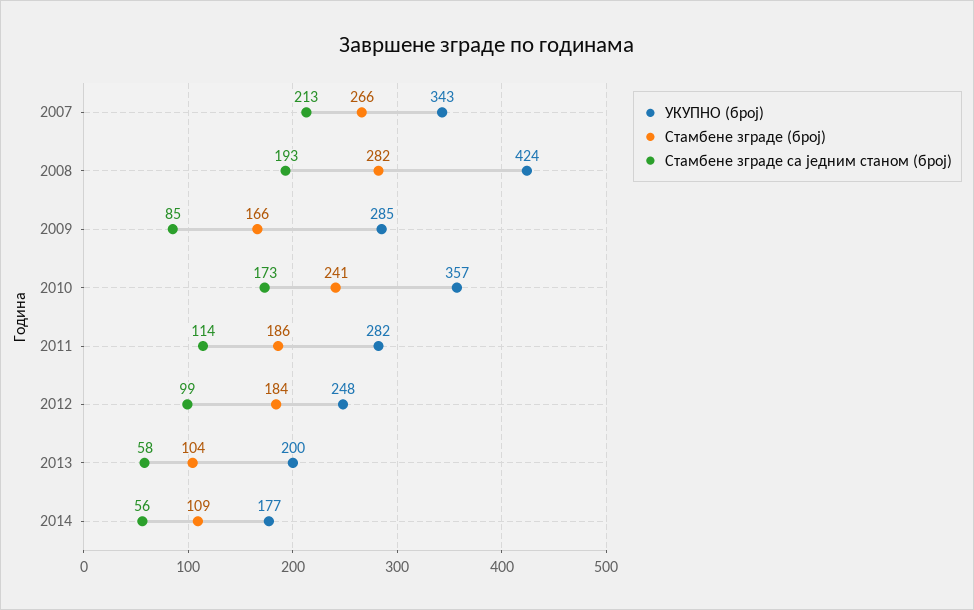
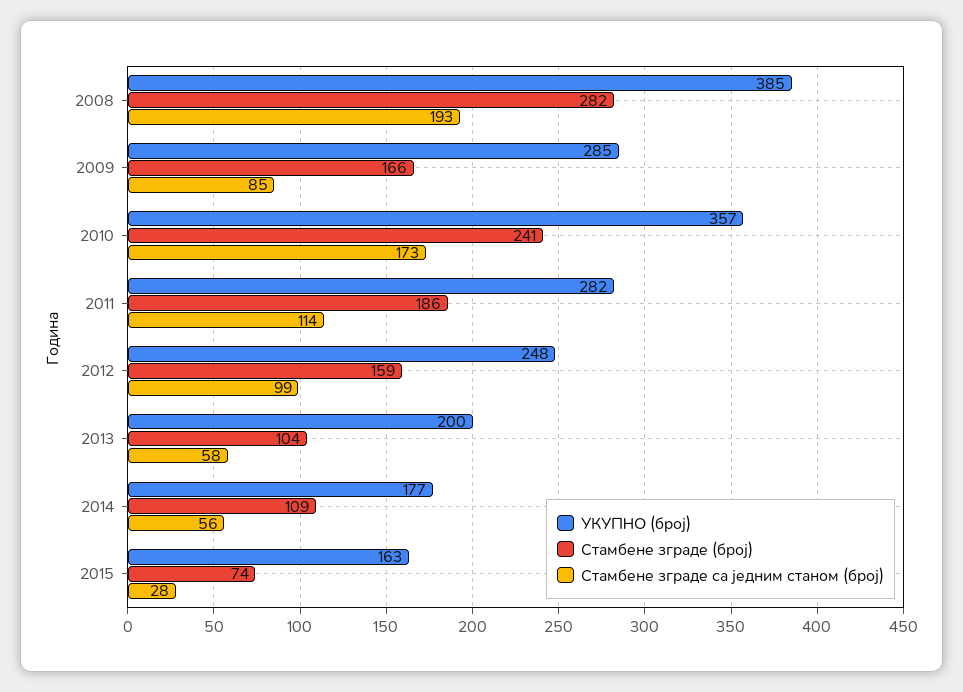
УКУПНО (број), 2007: 343 -> none
Стамбене зграде (број), 2007: 266 -> none
Стамбене зграде са једним станом (број), 2007: 213 -> none
УКУПНО (број), 2008: 424 -> 385
Стамбене зграде (број), 2012: 184 -> 159
УКУПНО (број), 2015: none -> 163
Стамбене зграде (број), 2015: none -> 74
Стамбене зграде са једним станом (број), 2015: none -> 28

